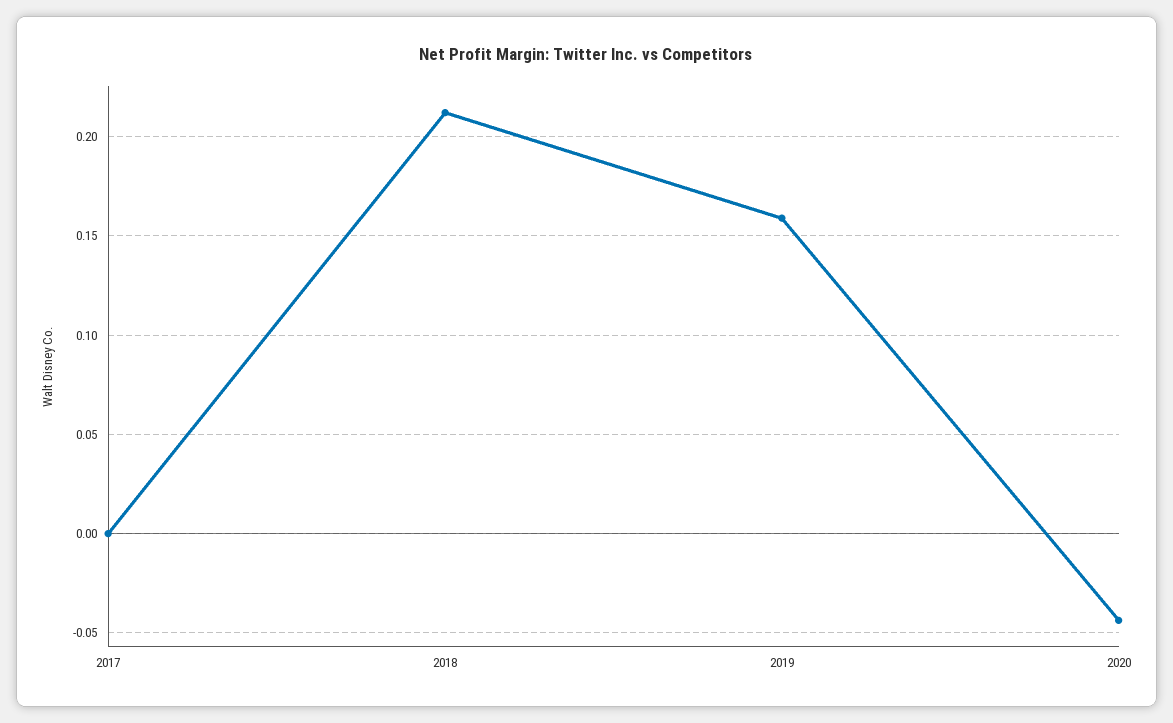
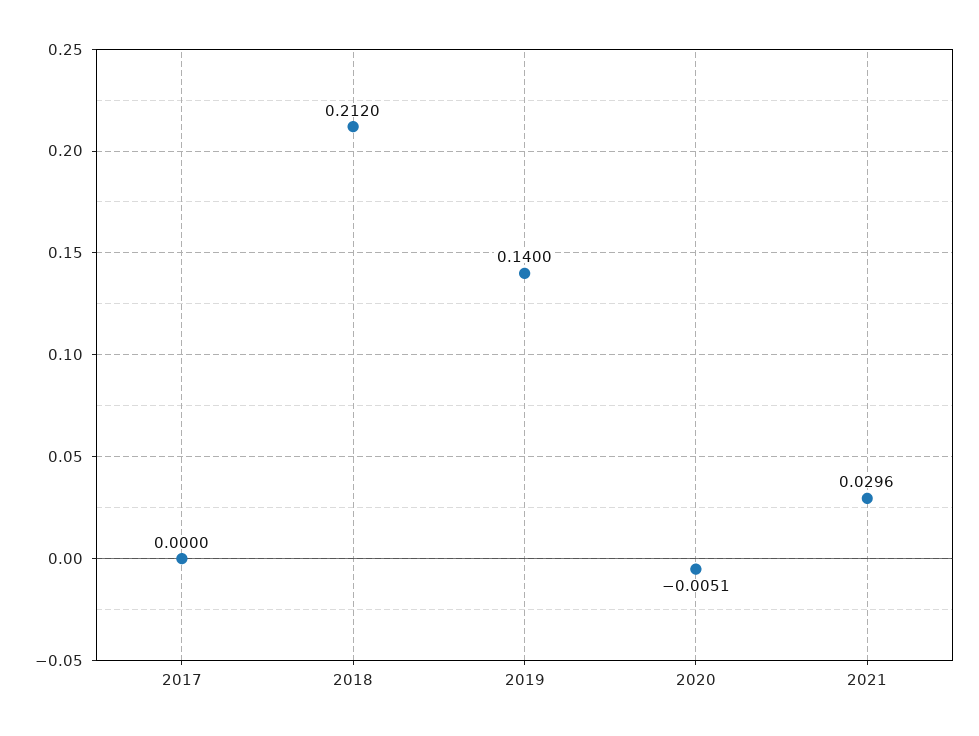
2019: 0.16 -> 0.14
2020: -0.045 -> -0.0051
2021: none -> 0.0296

